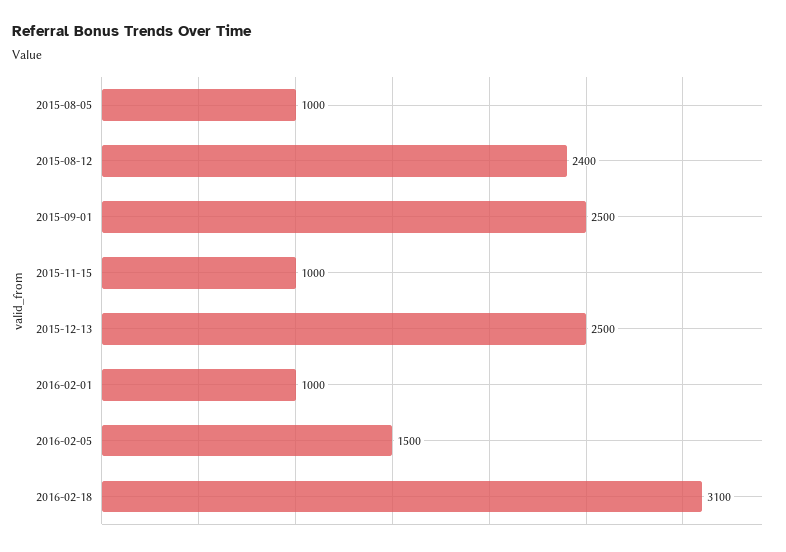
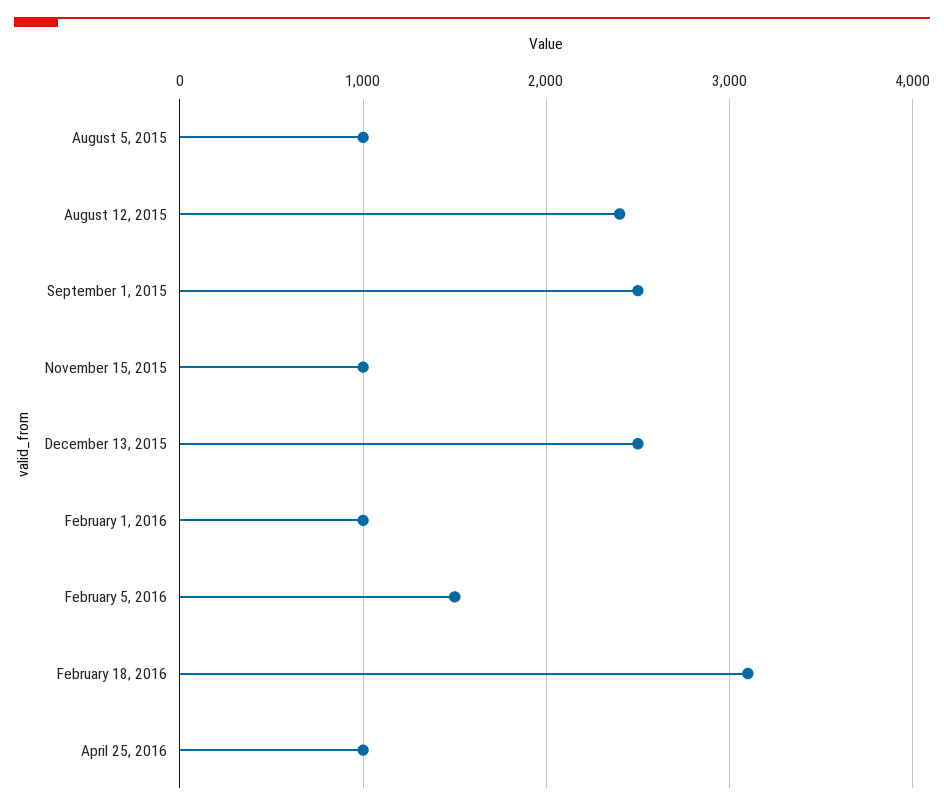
April 25, 2016: none -> 1000

